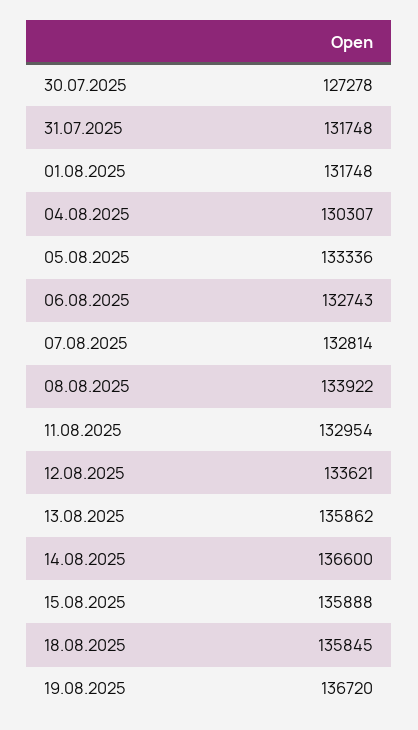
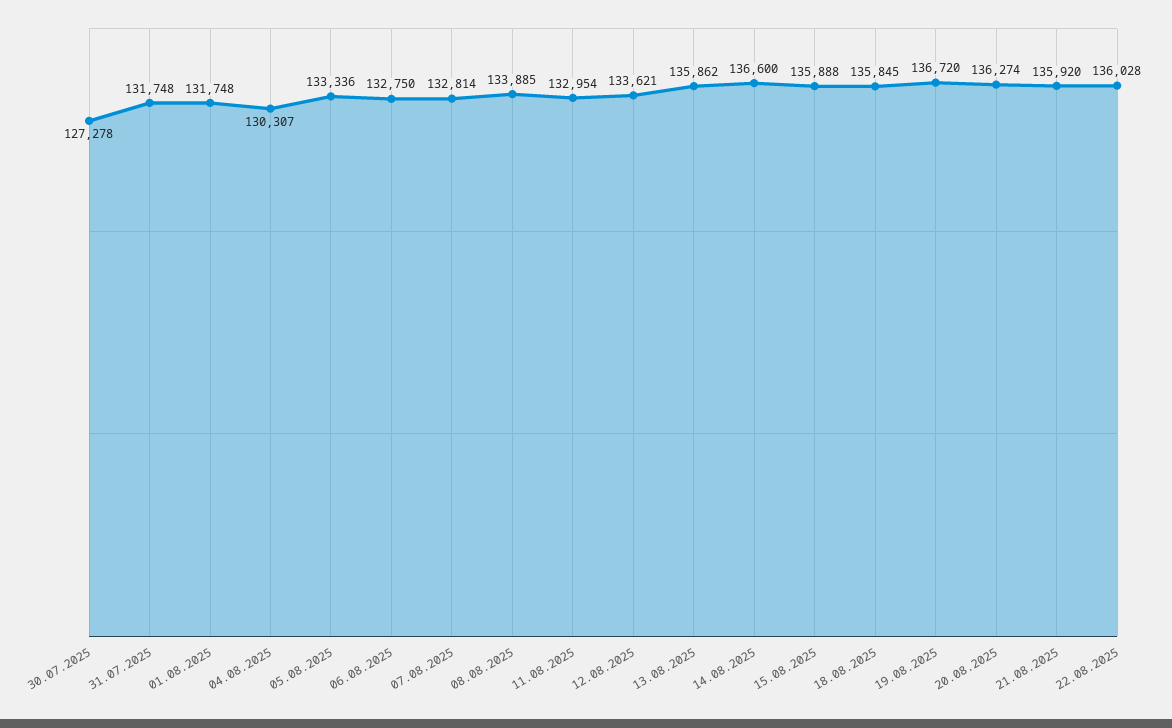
06.08.2025: 132743 -> 132750
08.08.2025: 133922 -> 133885
20.08.2025: none -> 136274
21.08.2025: none -> 135920
22.08.2025: none -> 136028

